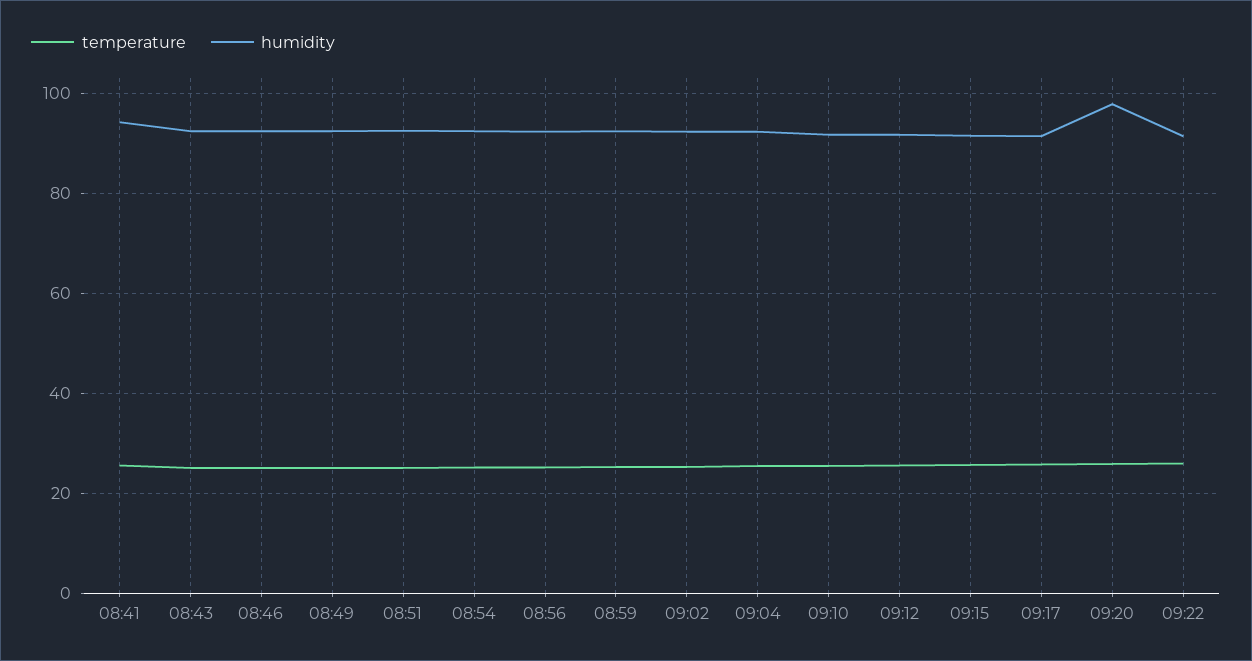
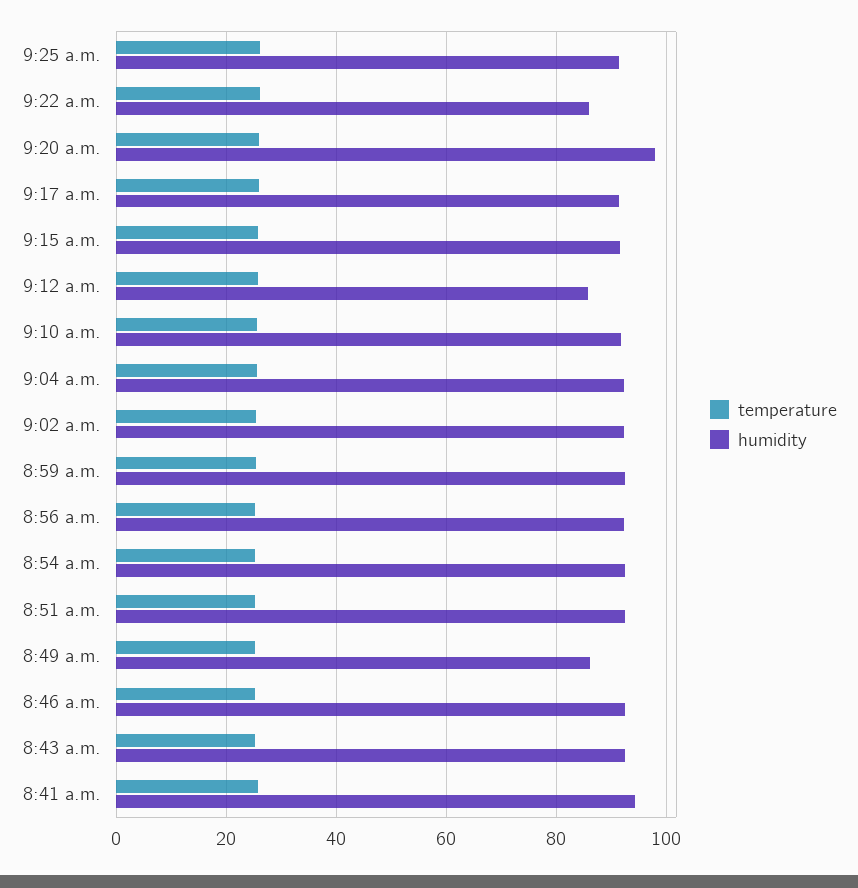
humidity, 08:49: 92 -> 86
humidity, 09:12: 92 -> 86
humidity, 09:22: 92 -> 86
temperature, 9:25 a.m.: none -> 26
humidity, 9:25 a.m.: none -> 92

